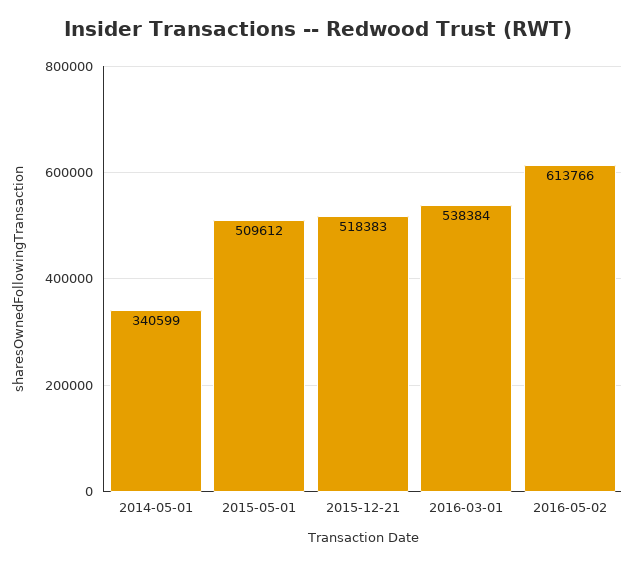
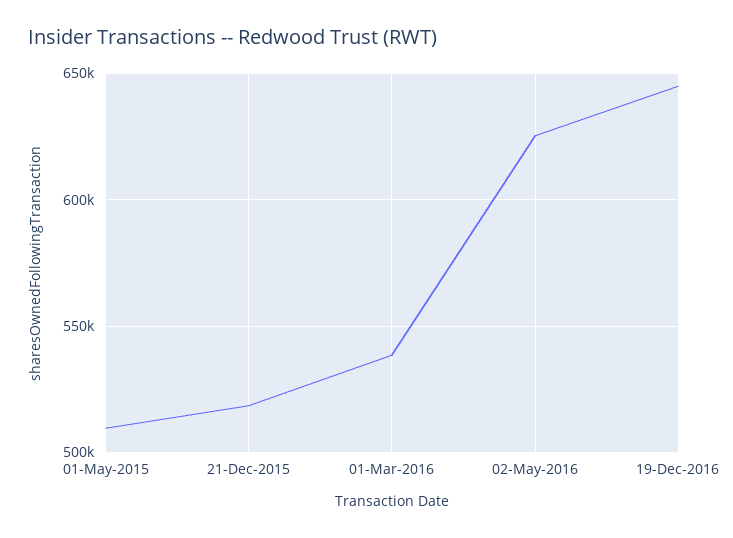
2014-05-01: 340599 -> none
2016-05-02: 613766 -> 625000
19-Dec-2016: none -> 645000

